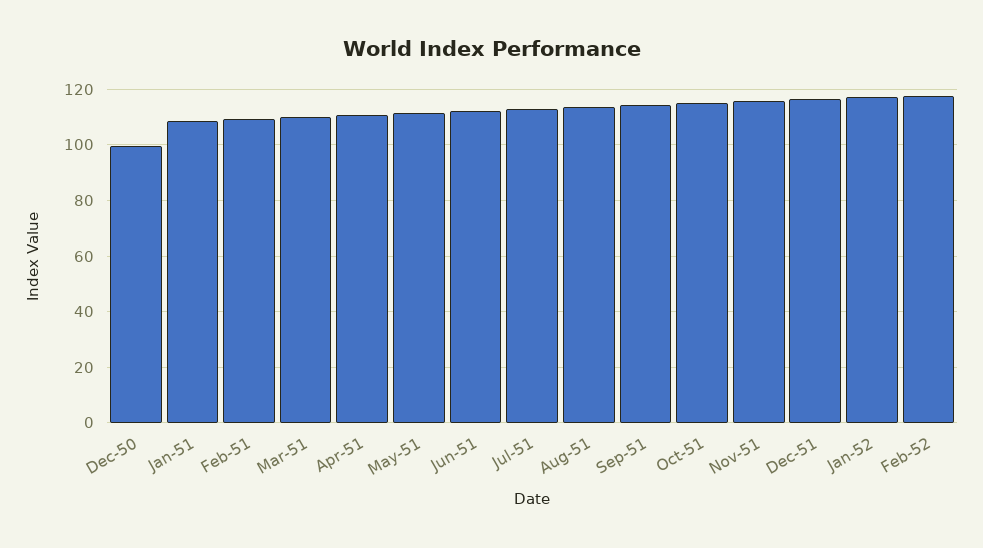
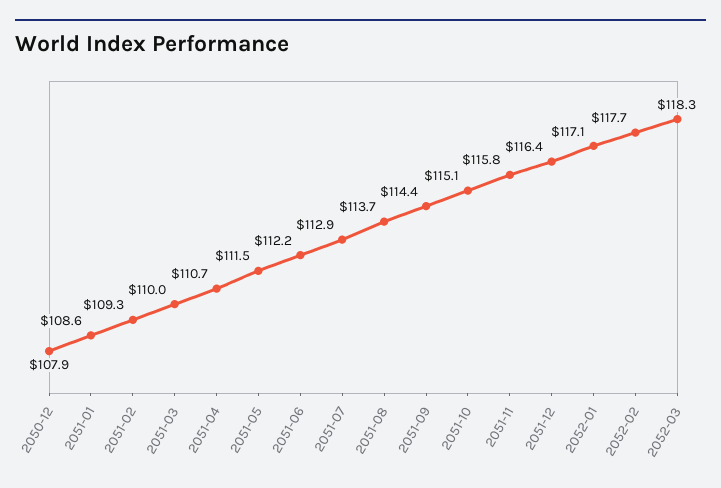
Dec-50: 100 -> 107.9
2052-03: none -> 118.3

